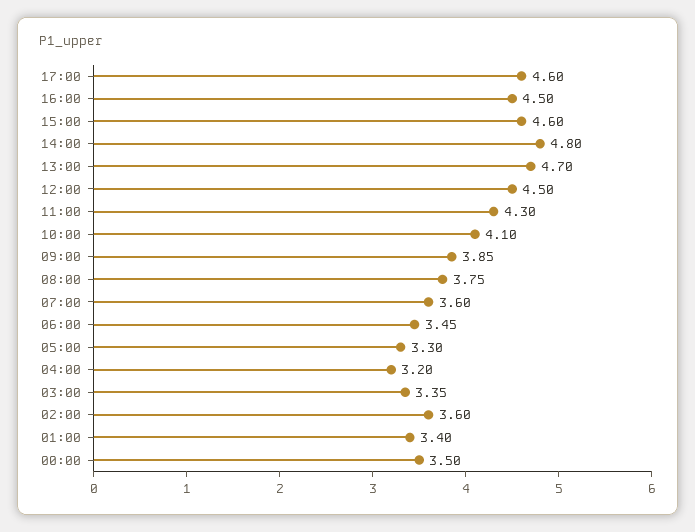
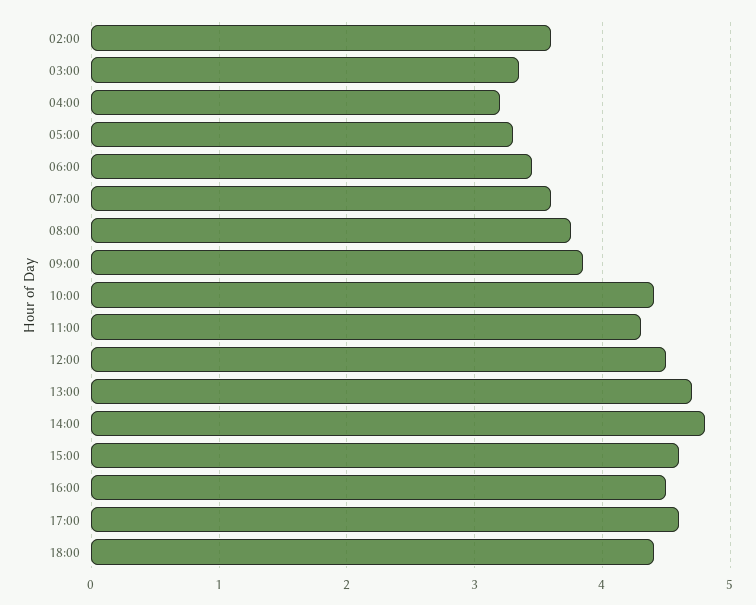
10:00: 4.1 -> 4.4
01:00: 3.4 -> none
00:00: 3.5 -> none
18:00: none -> 4.4

